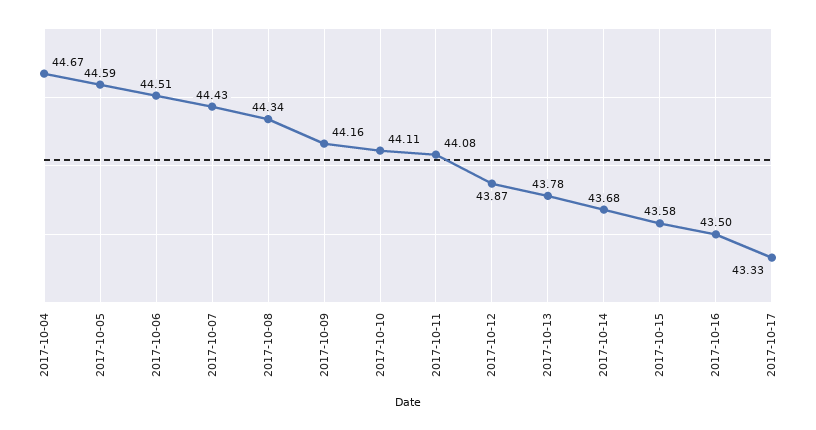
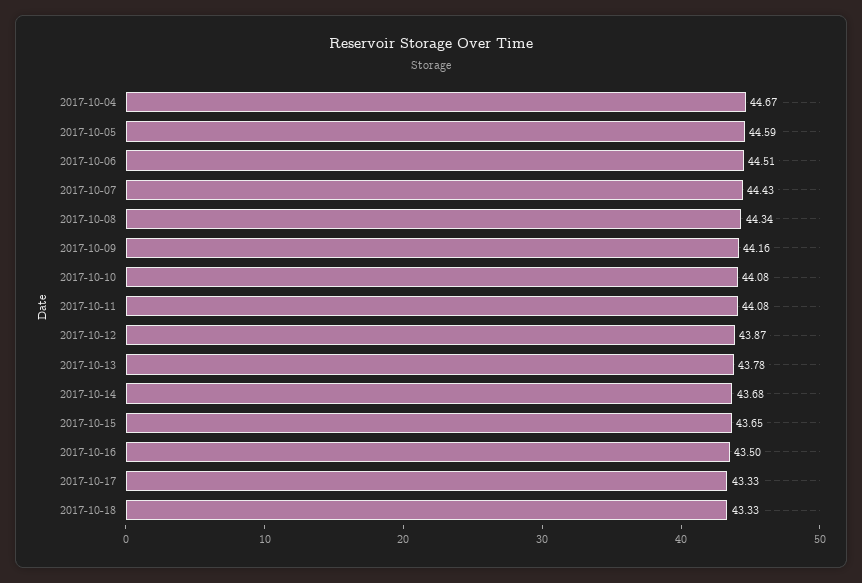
2017-10-10: 44.11 -> 44.08
2017-10-15: 43.58 -> 43.65
2017-10-18: none -> 43.33

